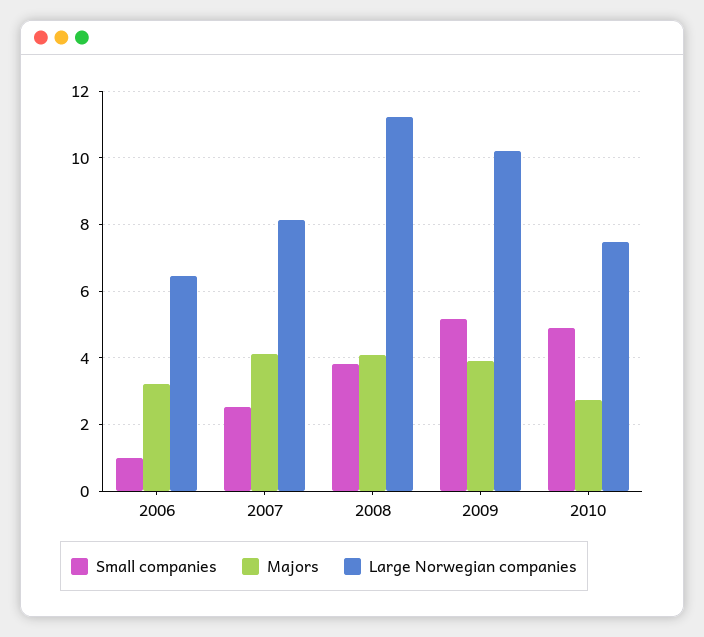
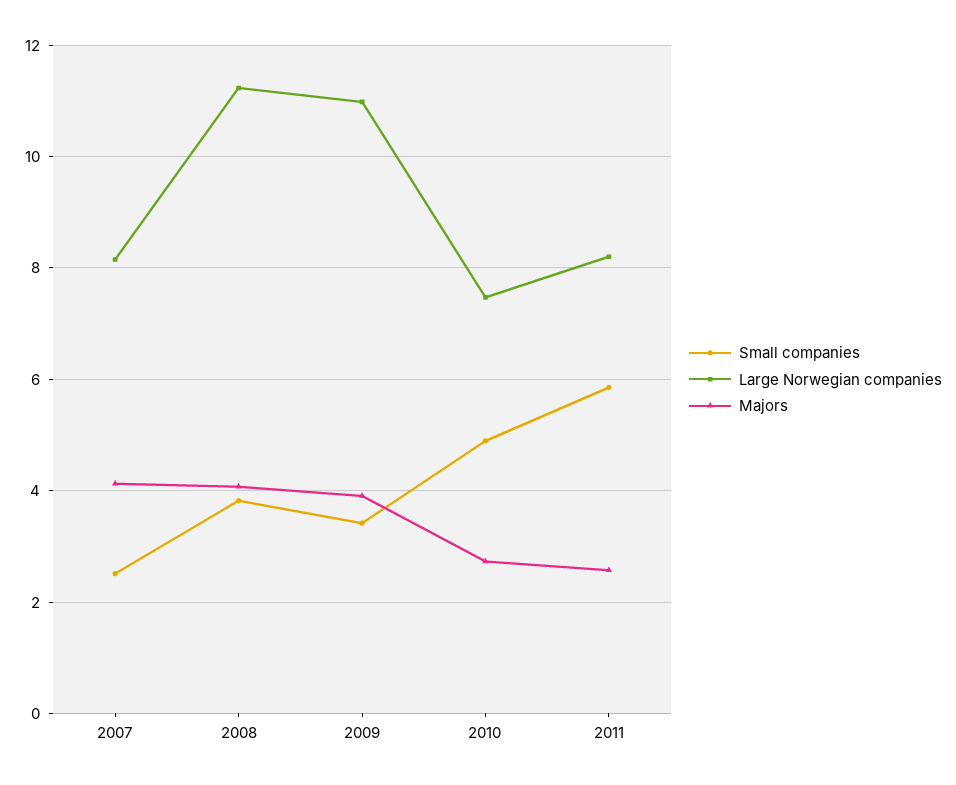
Small companies, 2006: 1 -> none
Majors, 2006: 3.2 -> none
Large Norwegian companies, 2006: 6.4 -> none
Small companies, 2009: 5.2 -> 3.4
Large Norwegian companies, 2009: 10.2 -> 11
Small companies, 2011: none -> 5.8
Large Norwegian companies, 2011: none -> 8.2
Majors, 2011: none -> 2.6

